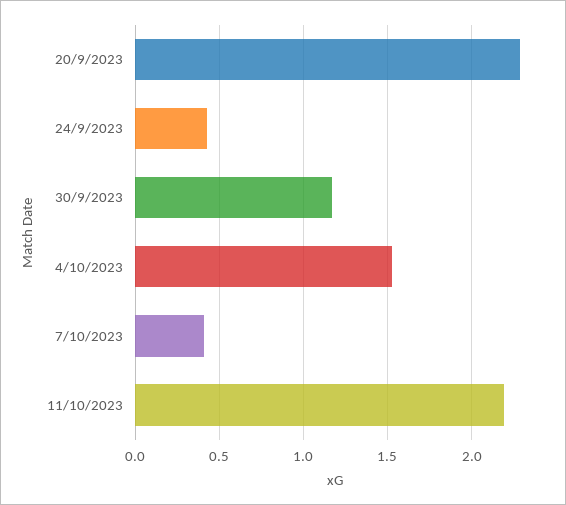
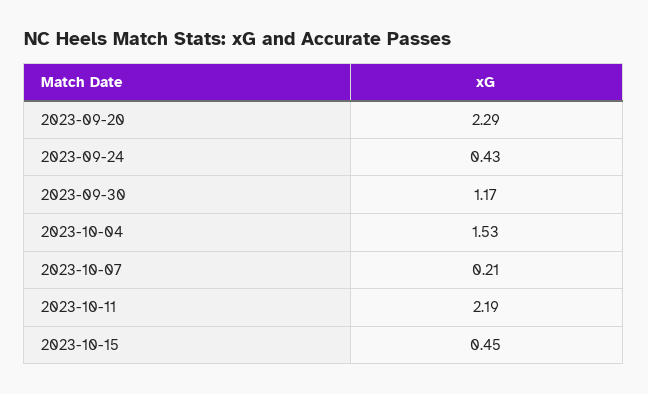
7/10/2023: 0.4 -> 0.21
2023-10-15: none -> 0.45

